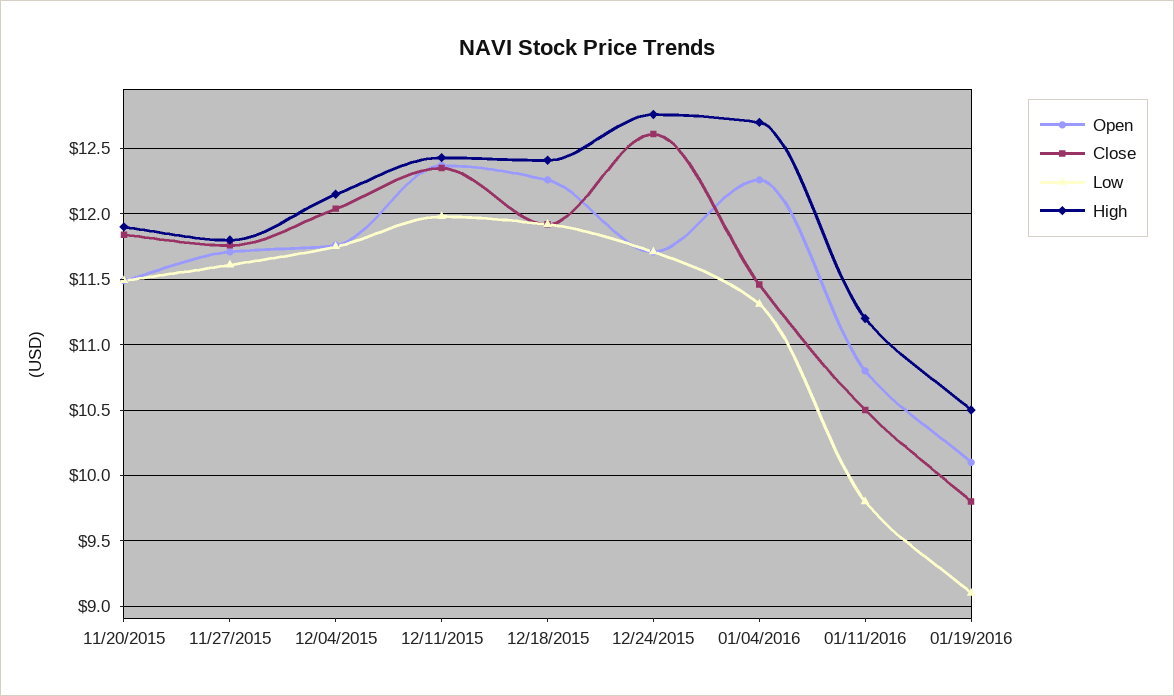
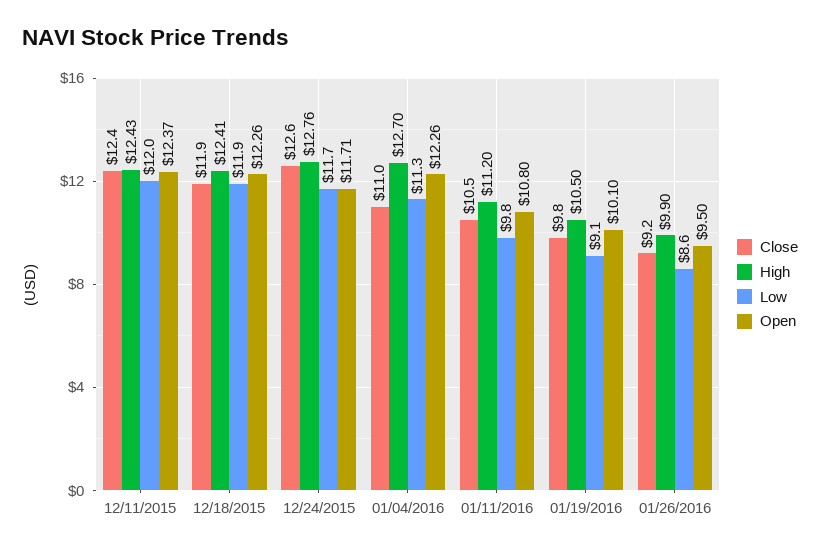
Open, 11/20/2015: 11.5 -> none
Close, 11/20/2015: 11.85 -> none
Low, 11/20/2015: 11.5 -> none
High, 11/20/2015: 11.9 -> none
Open, 11/27/2015: 11.7 -> none
Close, 11/27/2015: 11.75 -> none
Low, 11/27/2015: 11.6 -> none
High, 11/27/2015: 11.8 -> none
Open, 12/04/2015: 11.75 -> none
Close, 12/04/2015: 12.05 -> none
Low, 12/04/2015: 11.75 -> none
High, 12/04/2015: 12.15 -> none
Close, 01/04/2016: 11.45 -> 11
Close, 01/26/2016: none -> 9.2
High, 01/26/2016: none -> 9.9
Low, 01/26/2016: none -> 8.6
Open, 01/26/2016: none -> 9.5

